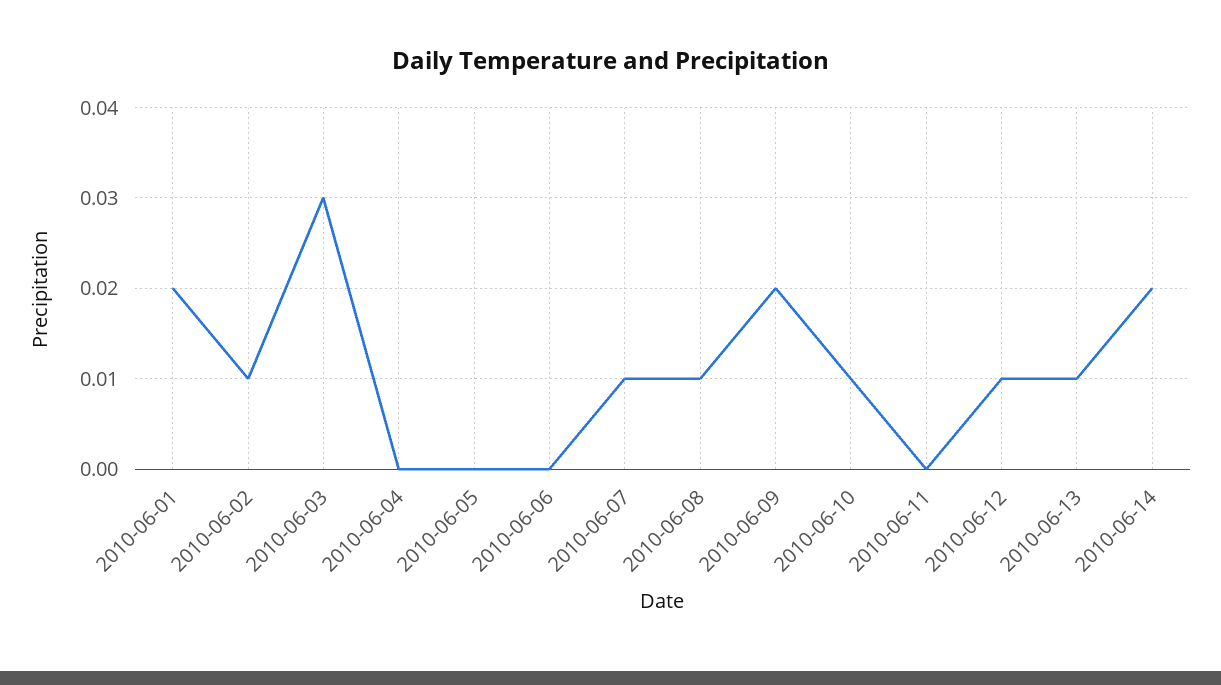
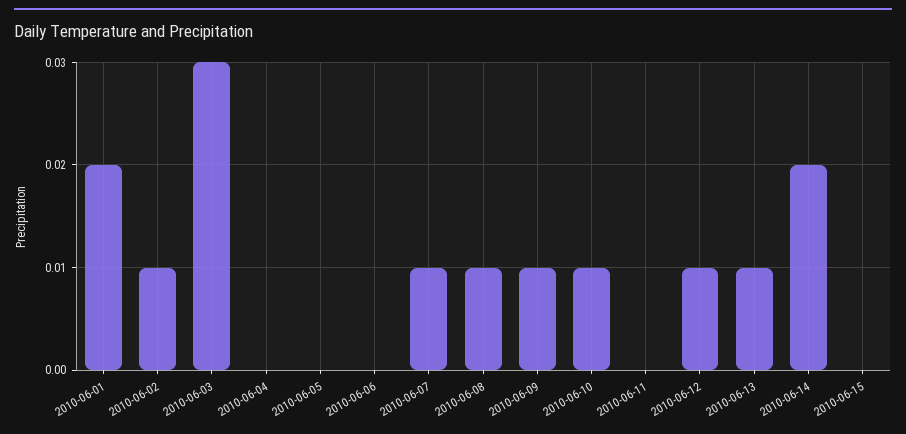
2010-06-09: 0.02 -> 0.01
2010-06-15: none -> 0

